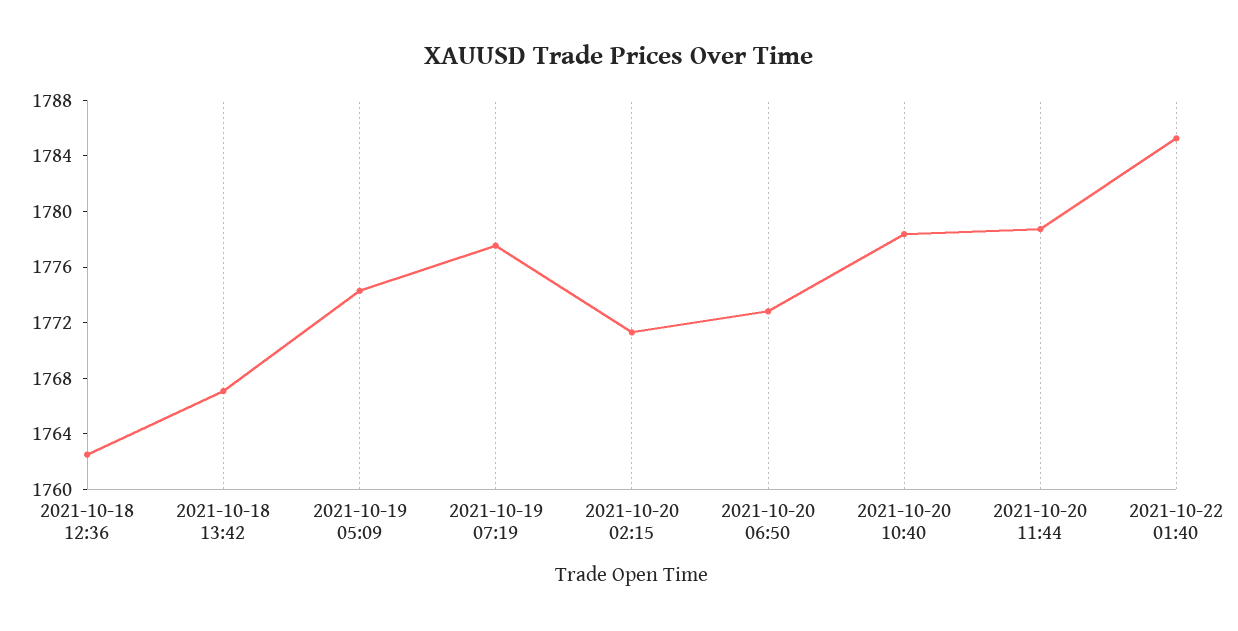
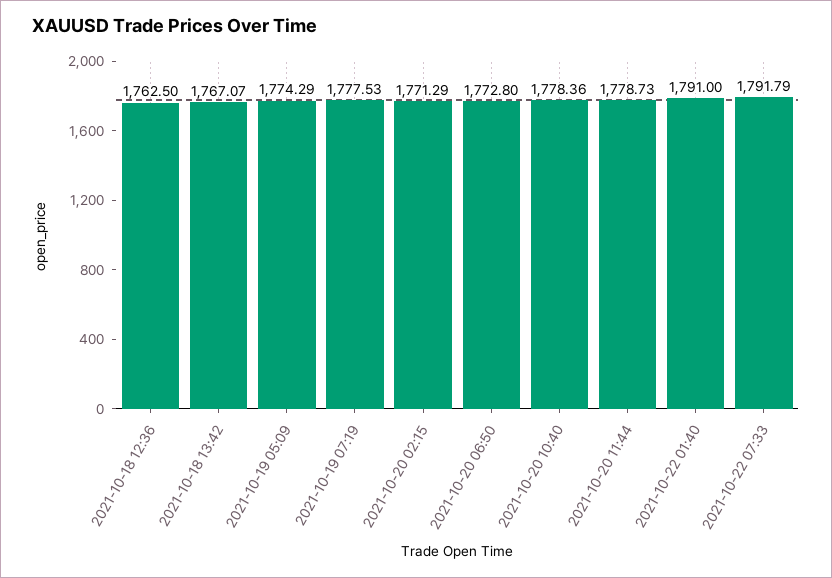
2021-10-22 01:40: 1785 -> 1791
2021-10-22 07:33: none -> 1791.79

